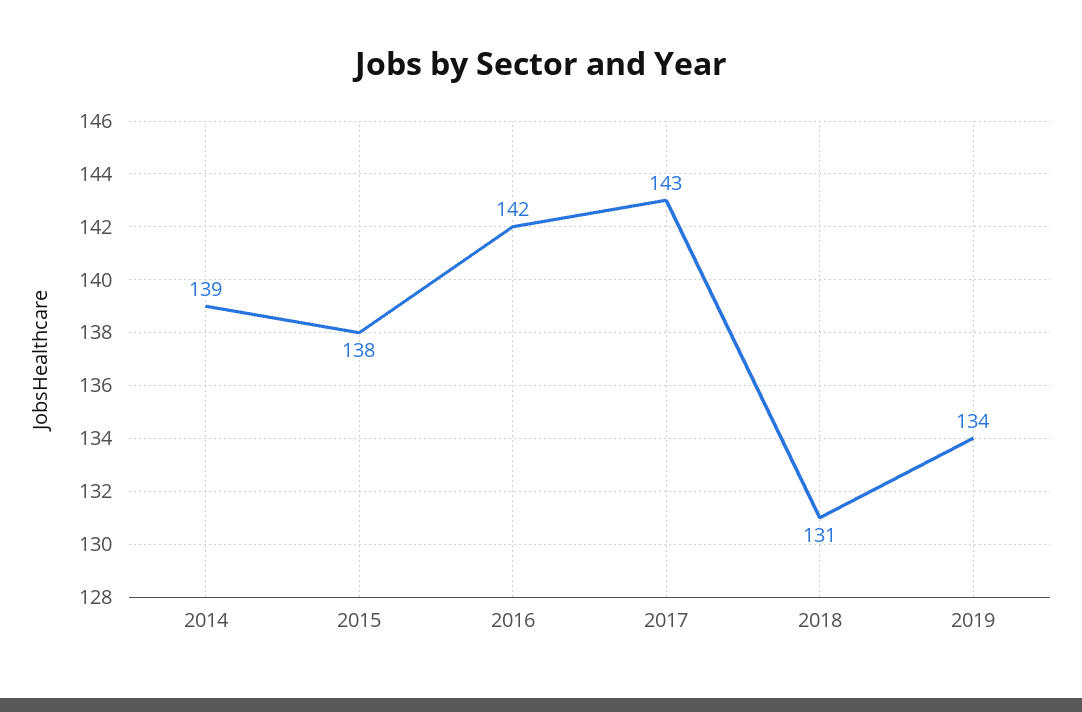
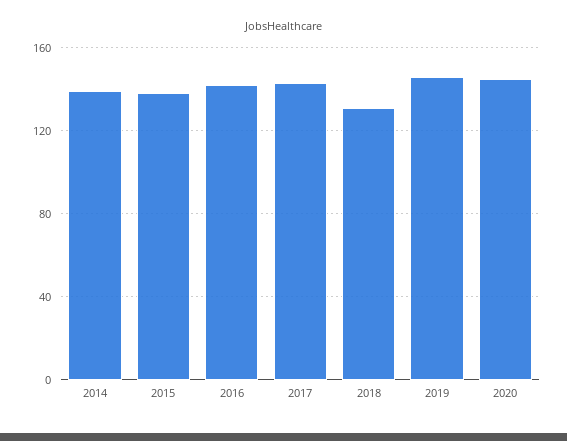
2019: 134 -> 145
2020: none -> 145

